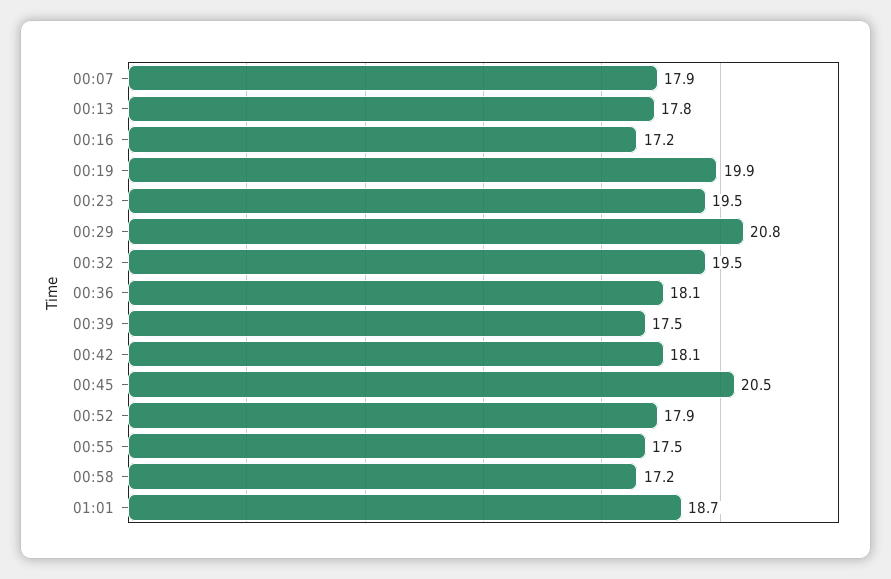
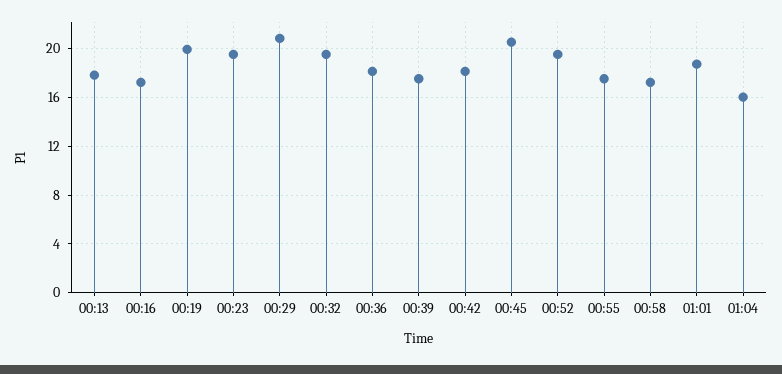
00:07: 17.9 -> none
00:52: 17.9 -> 19.5
01:04: none -> 16

